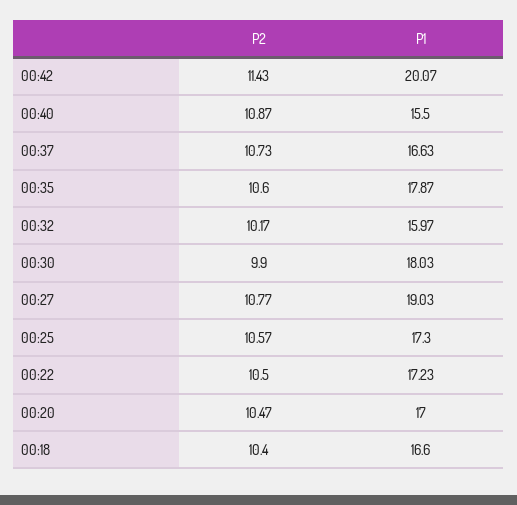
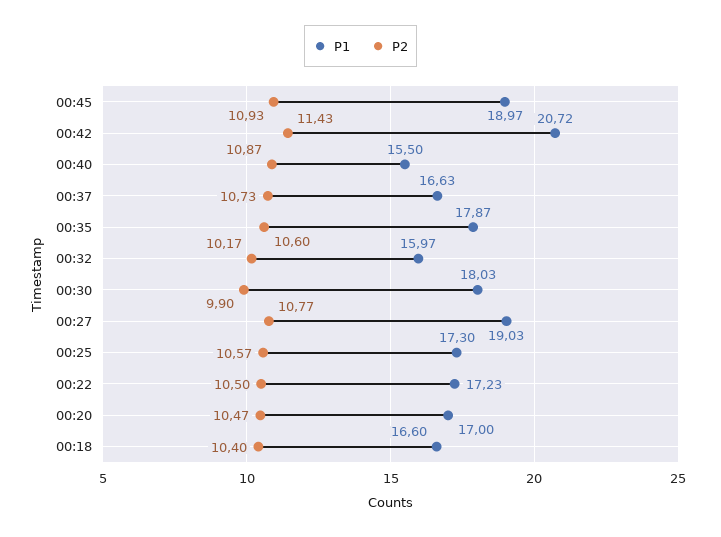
P1, 00:42: 20.07 -> 20.72
P1, 00:45: none -> 18.97
P2, 00:45: none -> 10.93

